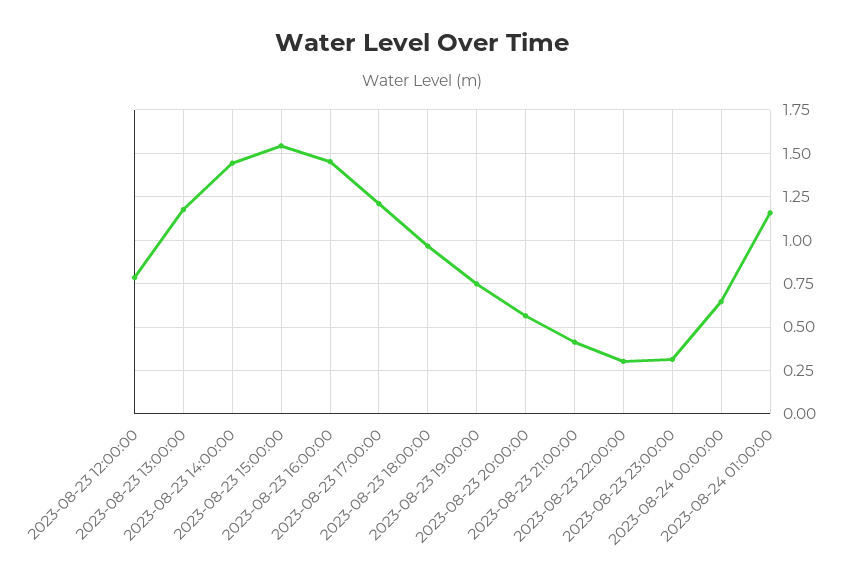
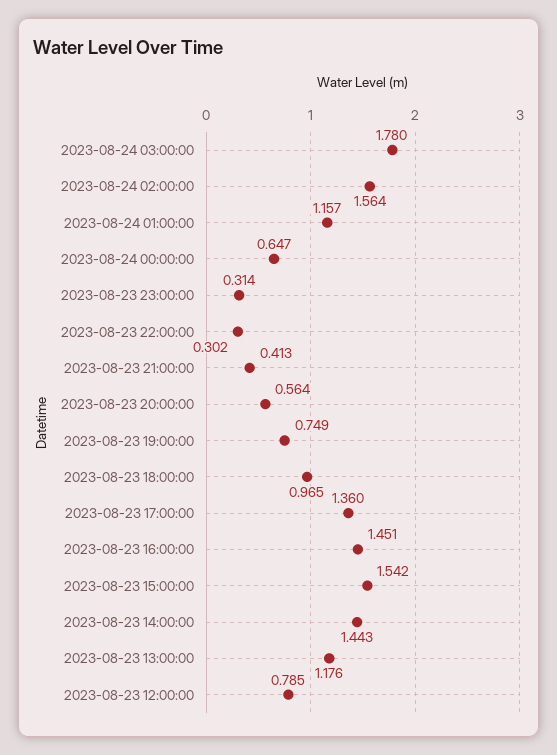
2023-08-23 17:00:00: 1.2 -> 1.36
2023-08-24 03:00:00: none -> 1.78
2023-08-24 02:00:00: none -> 1.564

